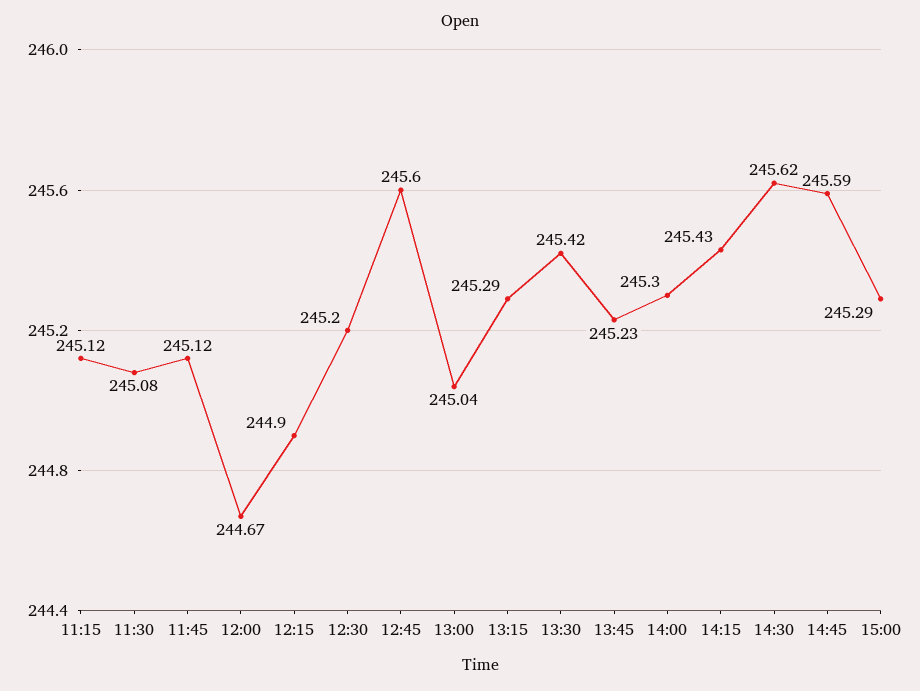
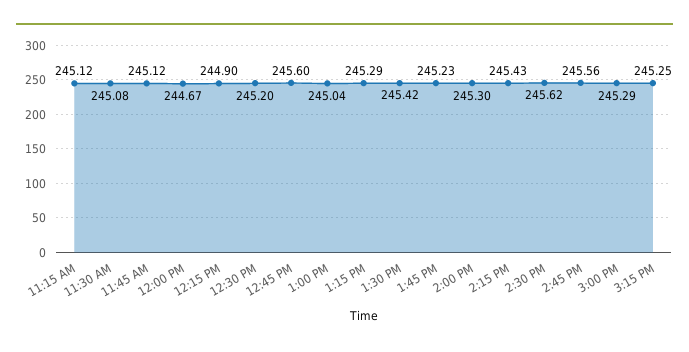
14:45: 245.59 -> 245.56
3:15 PM: none -> 245.25

